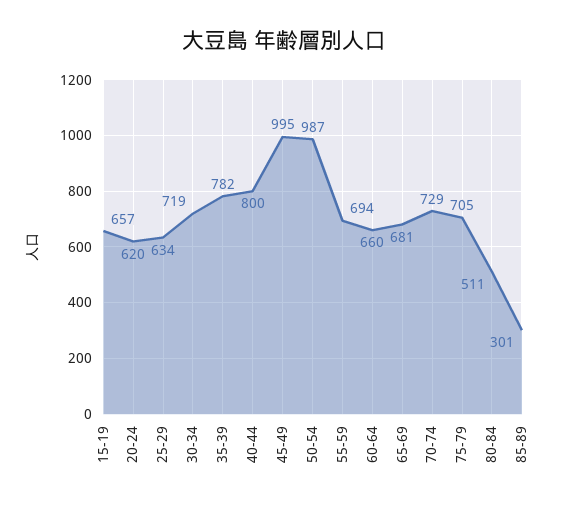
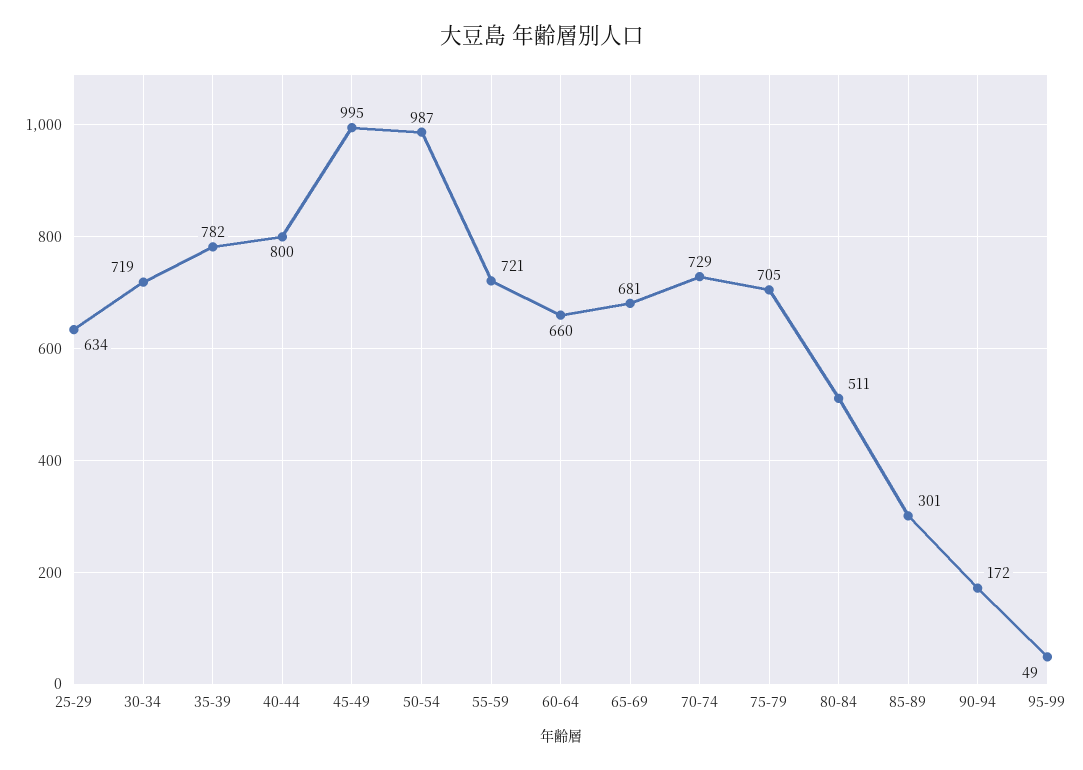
15-19: 657 -> none
20-24: 620 -> none
55-59: 694 -> 721
90-94: none -> 172
95-99: none -> 49

